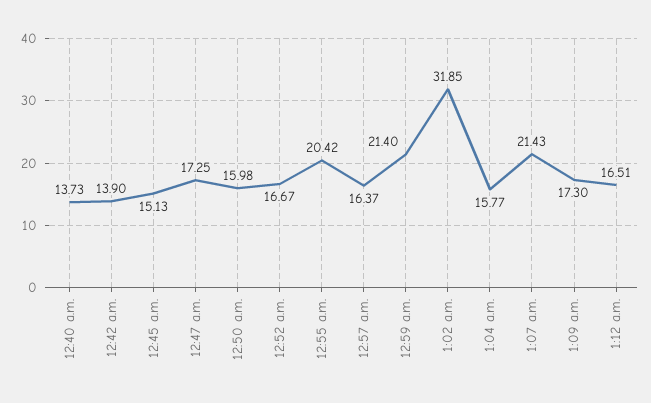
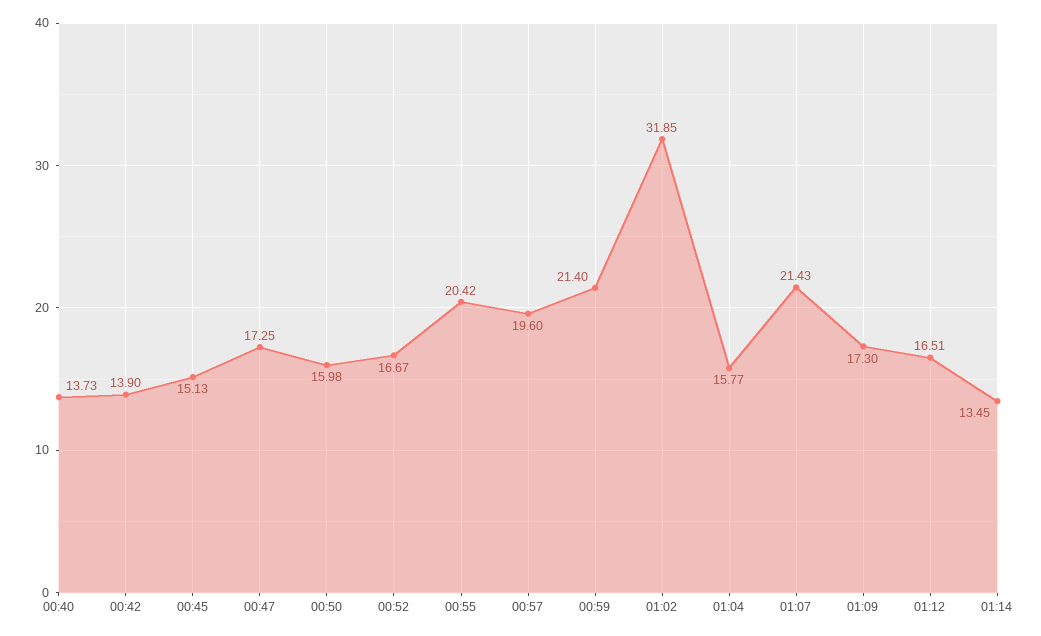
12:57 a.m.: 16.37 -> 19.6
01:14: none -> 13.45

